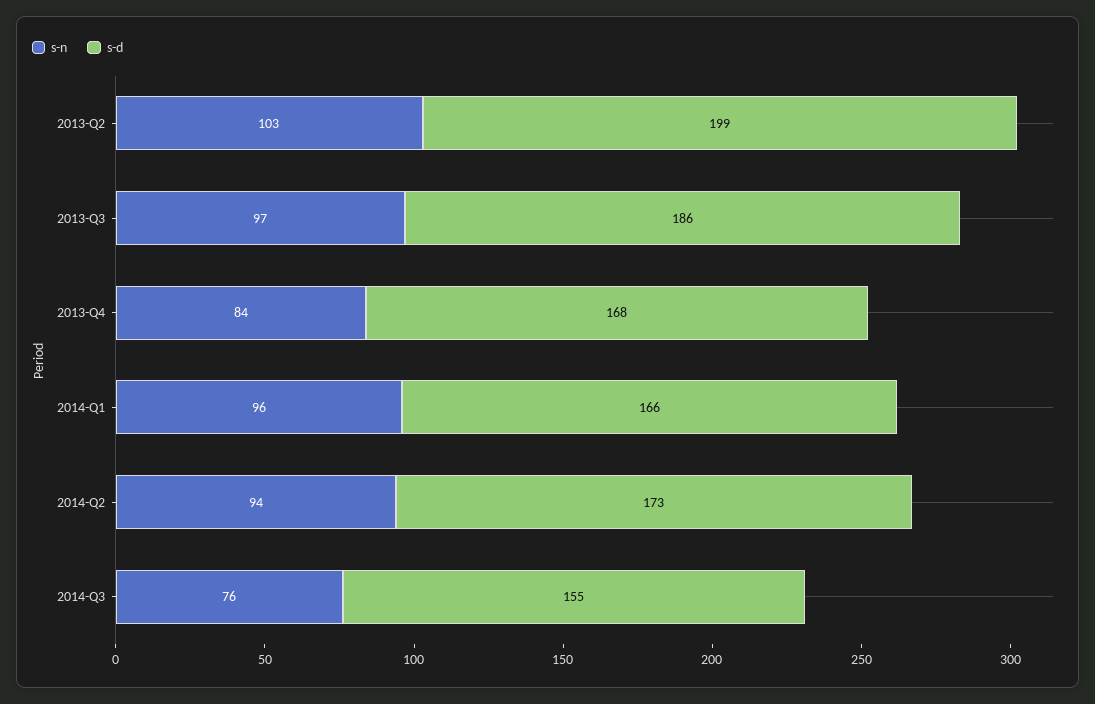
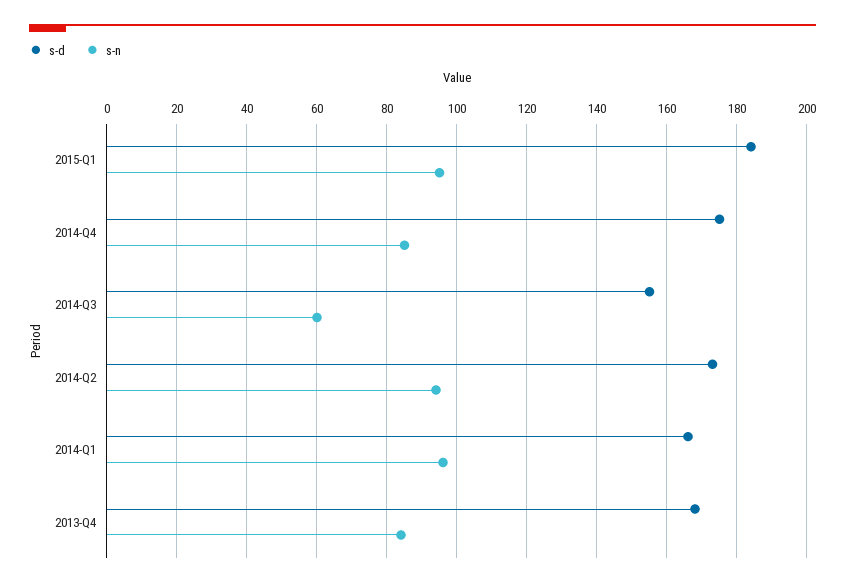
s-n, 2013-Q2: 103 -> none
s-d, 2013-Q2: 199 -> none
s-n, 2013-Q3: 97 -> none
s-d, 2013-Q3: 186 -> none
s-n, 2014-Q3: 76 -> 60
s-d, 2015-Q1: none -> 185
s-n, 2015-Q1: none -> 95
s-d, 2014-Q4: none -> 175
s-n, 2014-Q4: none -> 85

